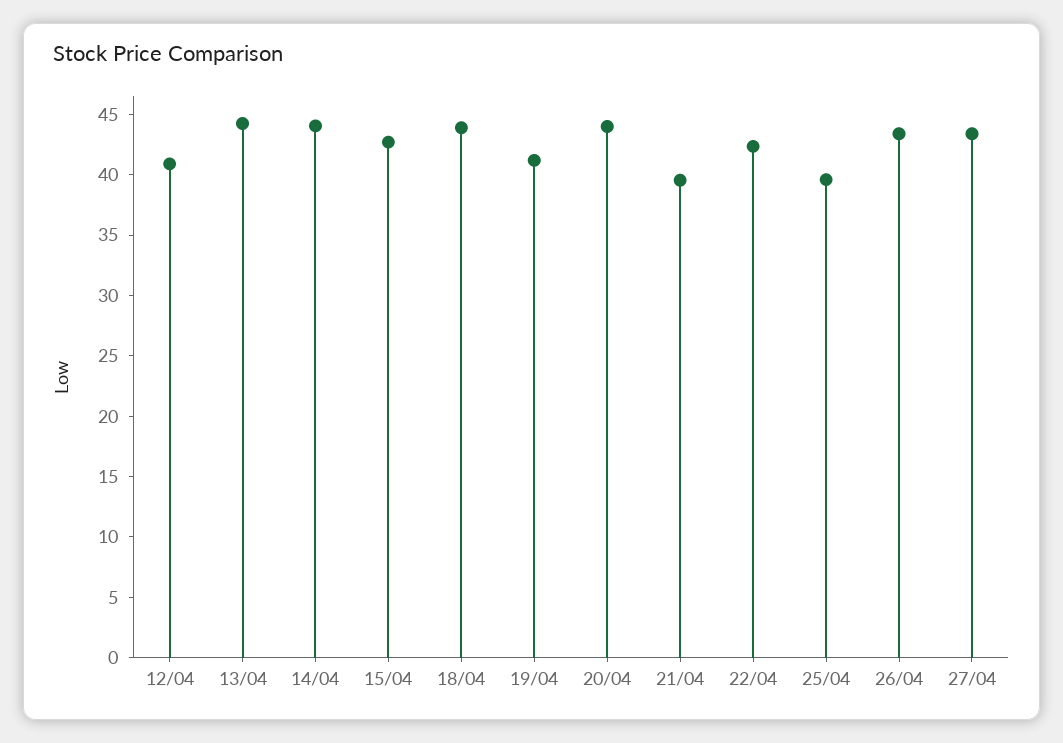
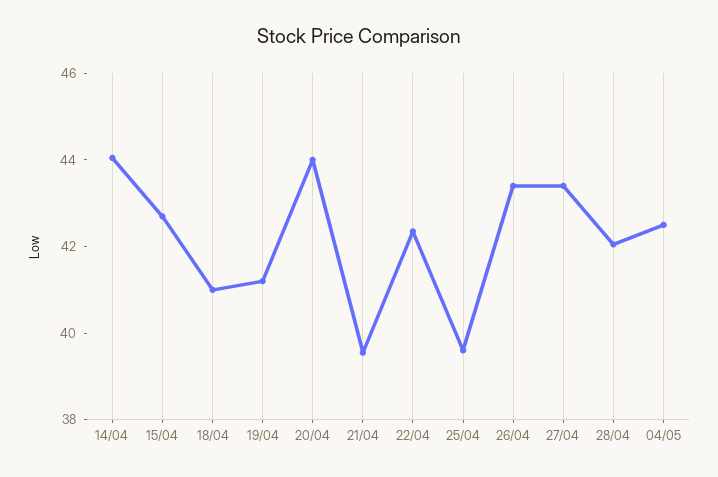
12/04: 41 -> none
13/04: 44 -> none
18/04: 44 -> 41
28/04: none -> 42
04/05: none -> 42.5

